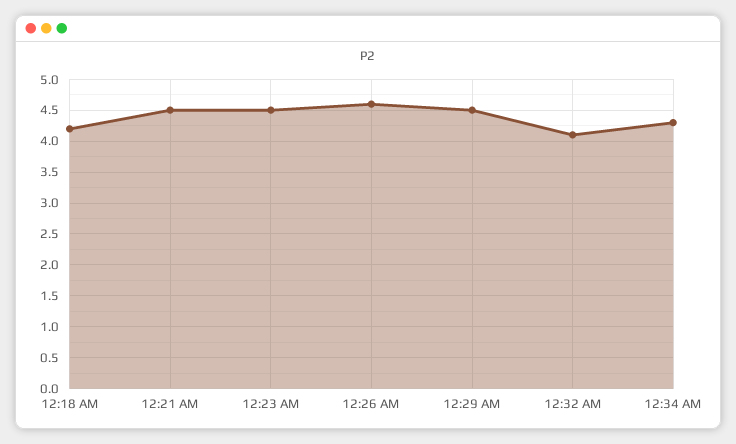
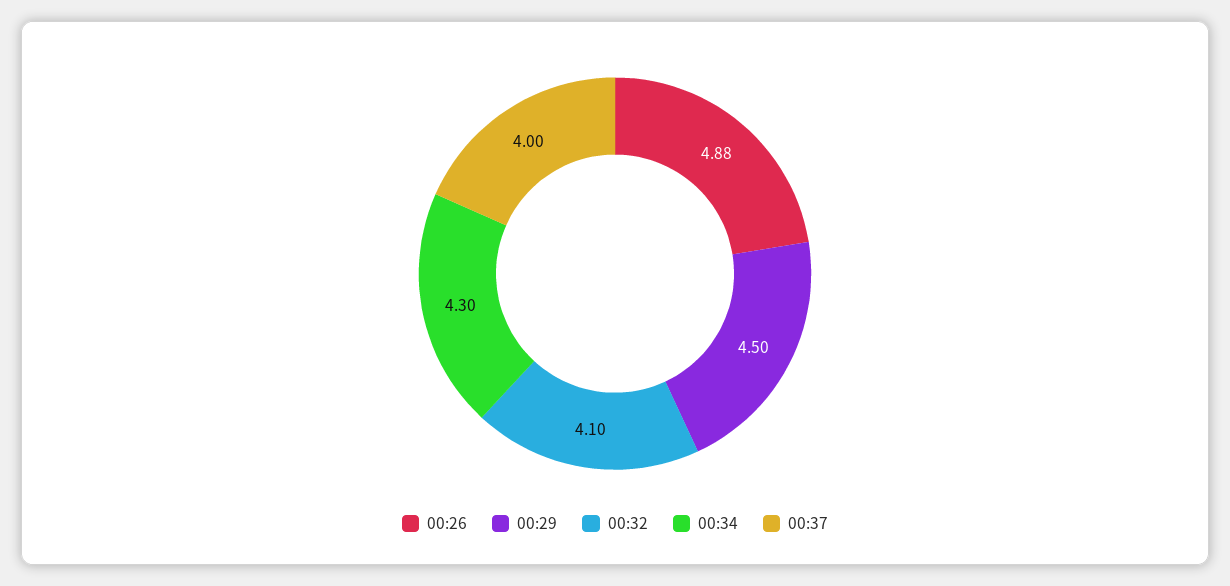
12:18 AM: 4.2 -> none
12:21 AM: 4.5 -> none
12:23 AM: 4.5 -> none
12:26 AM: 4.6 -> 4.88
00:37: none -> 4

